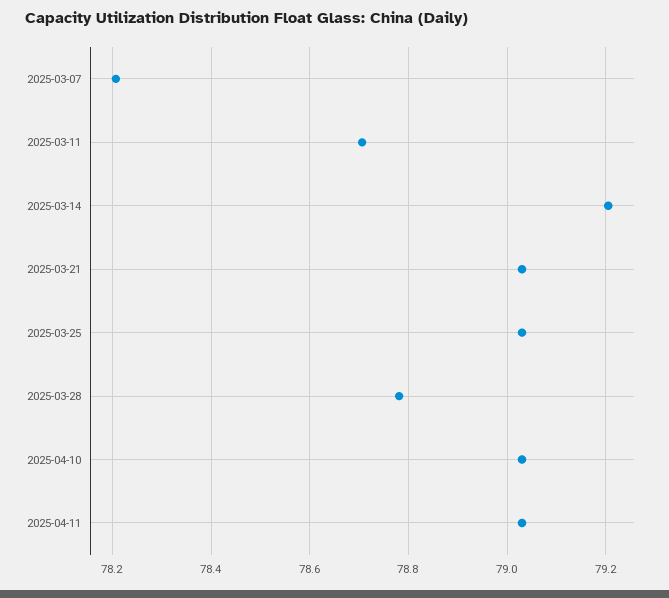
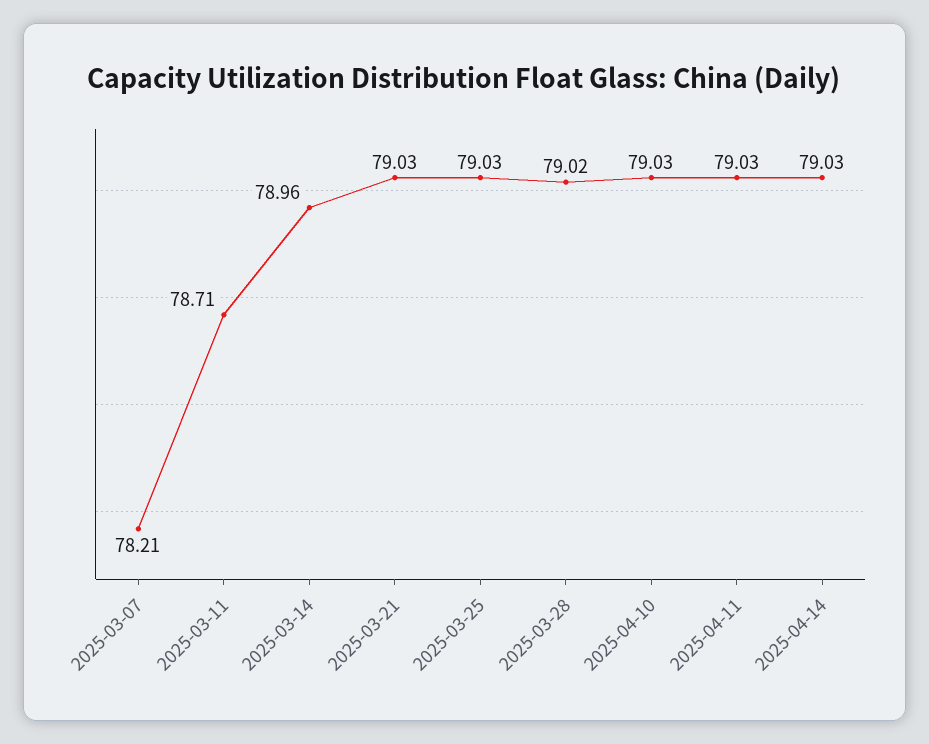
2025-03-14: 79.2 -> 78.96
2025-03-28: 78.78 -> 79.02
2025-04-14: none -> 79.03

